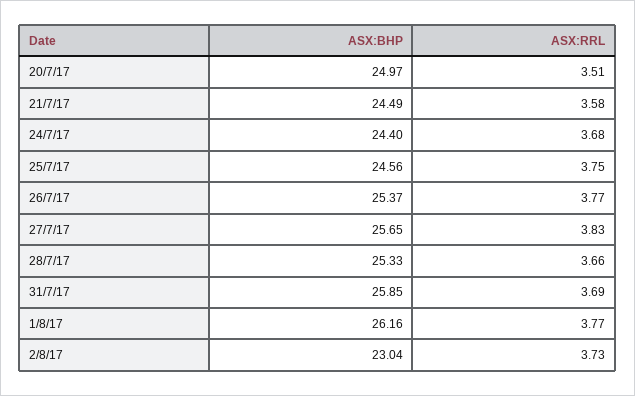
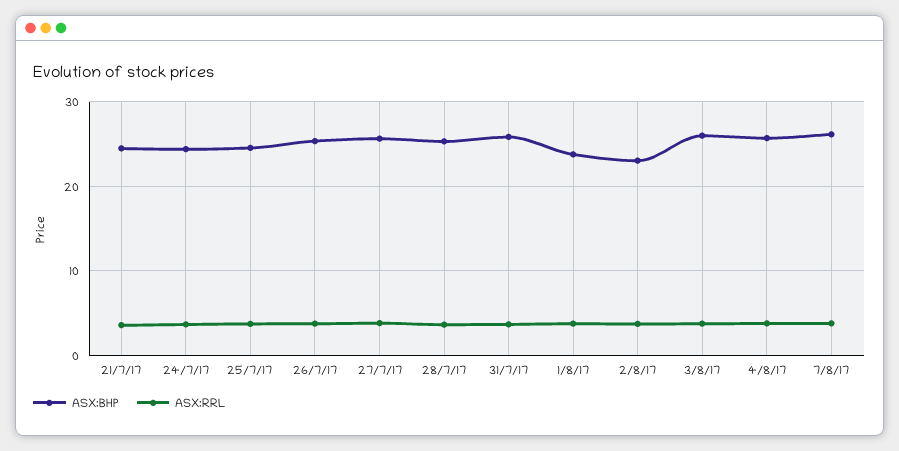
ASX:BHP, 20/7/17: 24.97 -> none
ASX:RRL, 20/7/17: 3.51 -> none
ASX:BHP, 1/8/17: 26.16 -> 24
ASX:BHP, 3/8/17: none -> 26
ASX:RRL, 3/8/17: none -> 4
ASX:BHP, 4/8/17: none -> 26
ASX:RRL, 4/8/17: none -> 4
ASX:BHP, 7/8/17: none -> 26
ASX:RRL, 7/8/17: none -> 4

